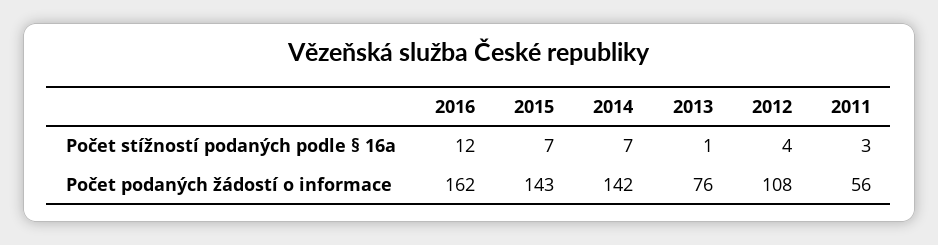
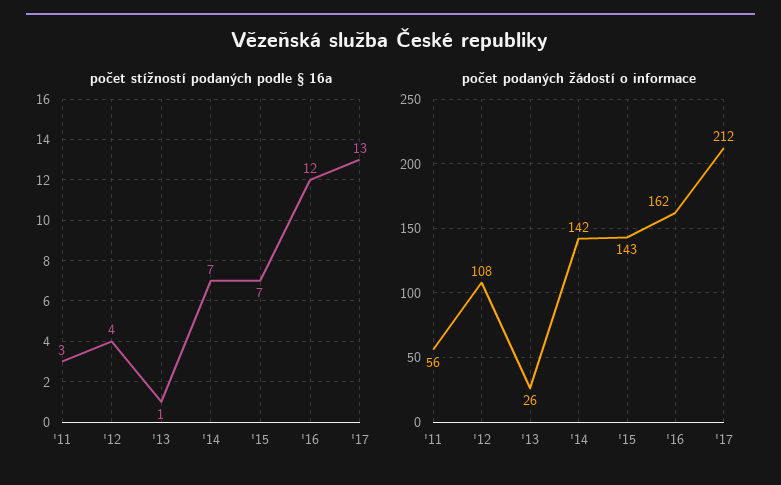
Počet podaných žádostí o informace, 2013: 76 -> 26
Počet stížností podaných podle § 16a, '17: none -> 13
Počet podaných žádostí o informace, '17: none -> 212

